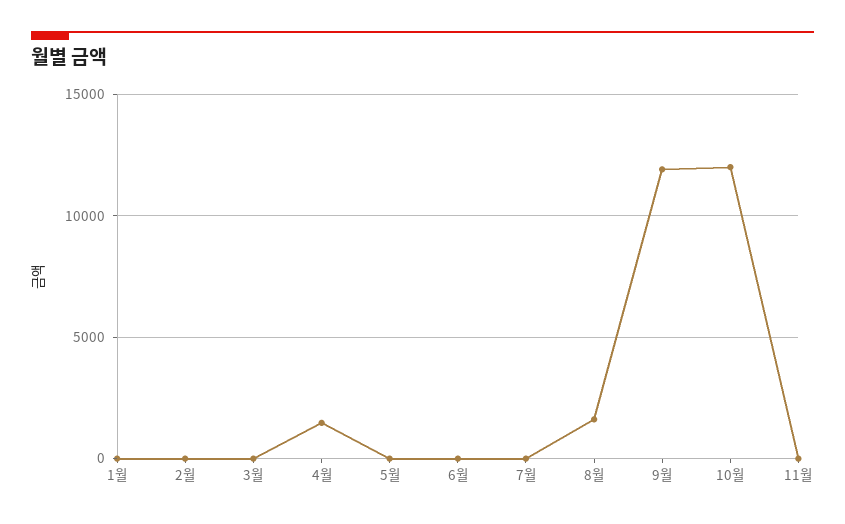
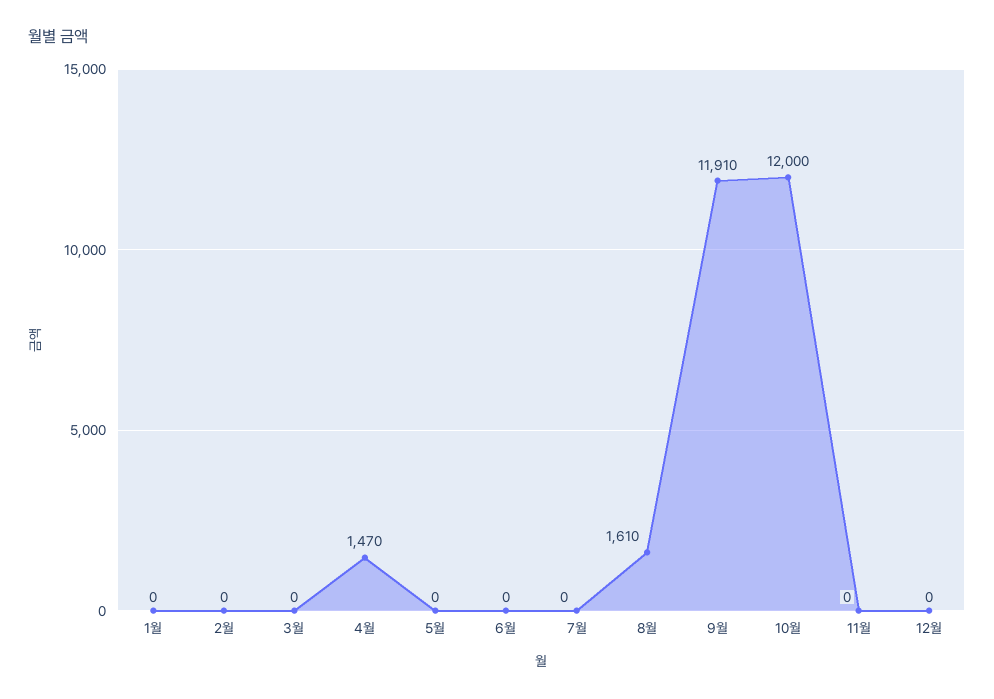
12월: none -> 0

